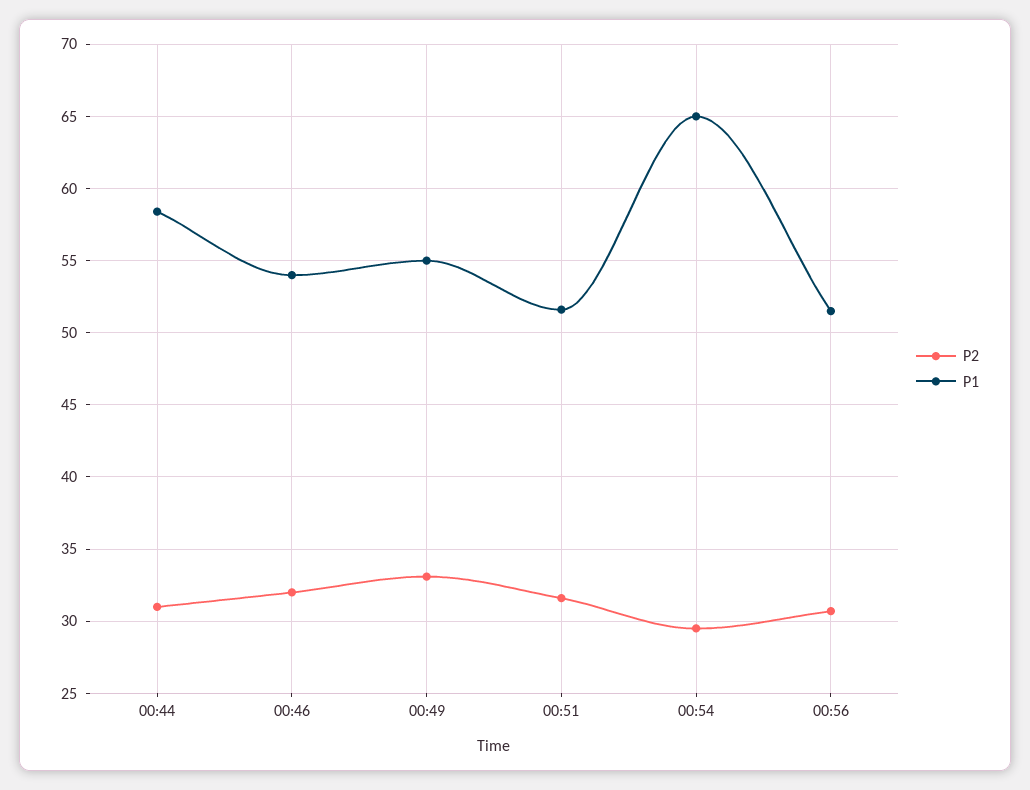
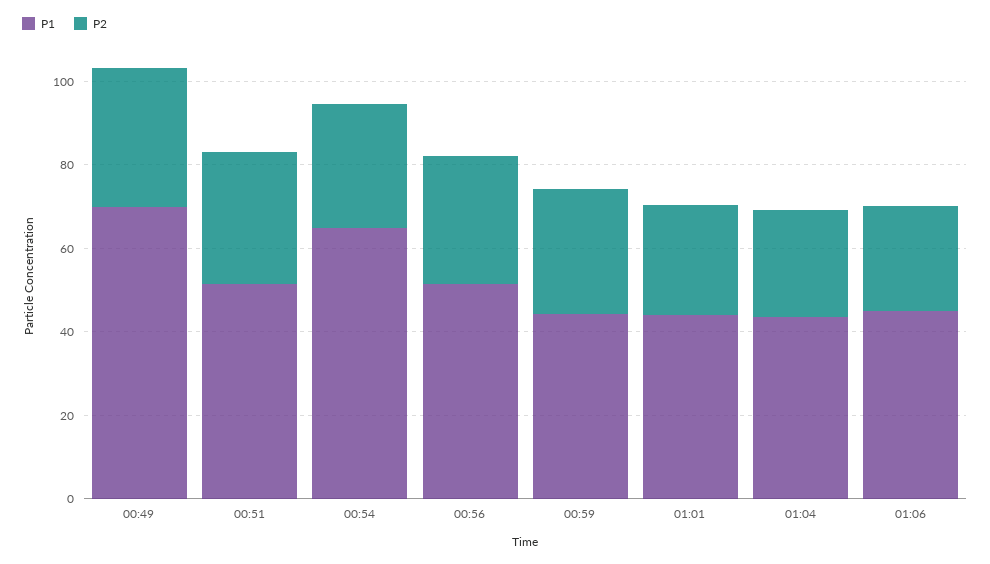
P2, 00:44: 31 -> none
P1, 00:44: 58.5 -> none
P2, 00:46: 32 -> none
P1, 00:46: 54 -> none
P1, 00:49: 55 -> 70
P1, 00:59: none -> 45
P2, 00:59: none -> 30
P1, 01:01: none -> 45
P2, 01:01: none -> 25
P1, 01:04: none -> 45
P2, 01:04: none -> 25
P1, 01:06: none -> 45
P2, 01:06: none -> 25

